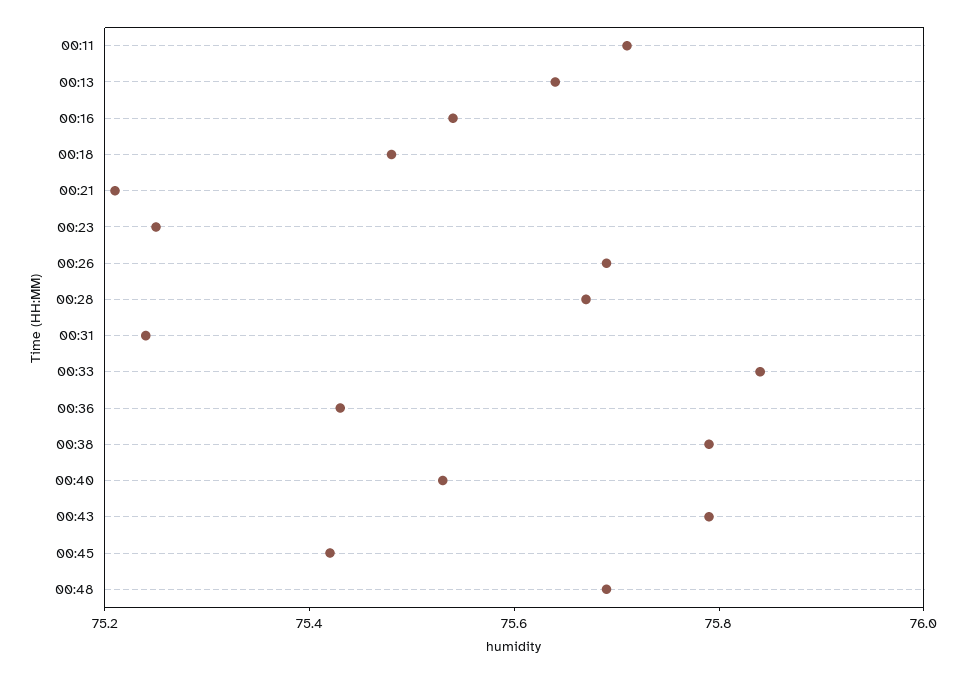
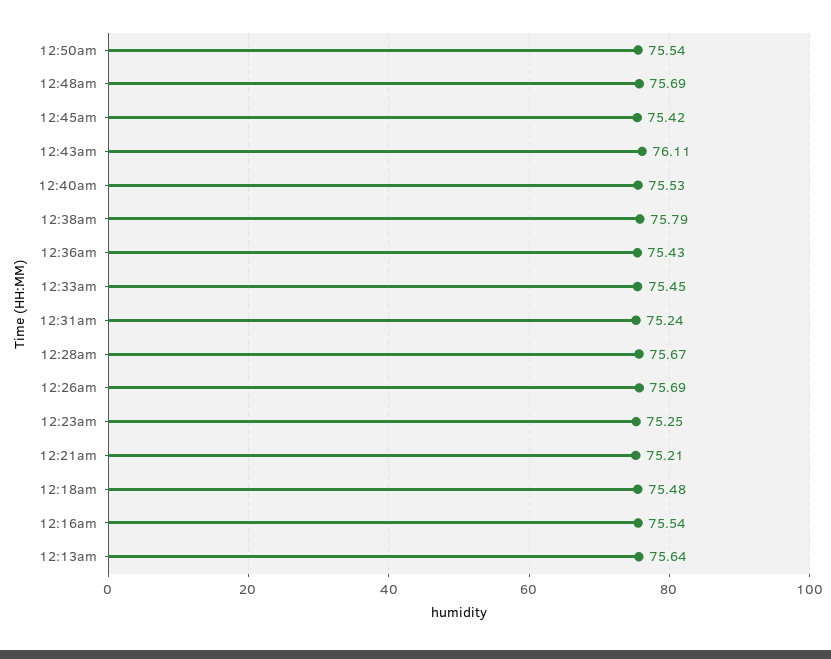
00:11: 75.7 -> none
00:33: 75.85 -> 75.45
00:43: 75.8 -> 76.11
12:50am: none -> 75.54

